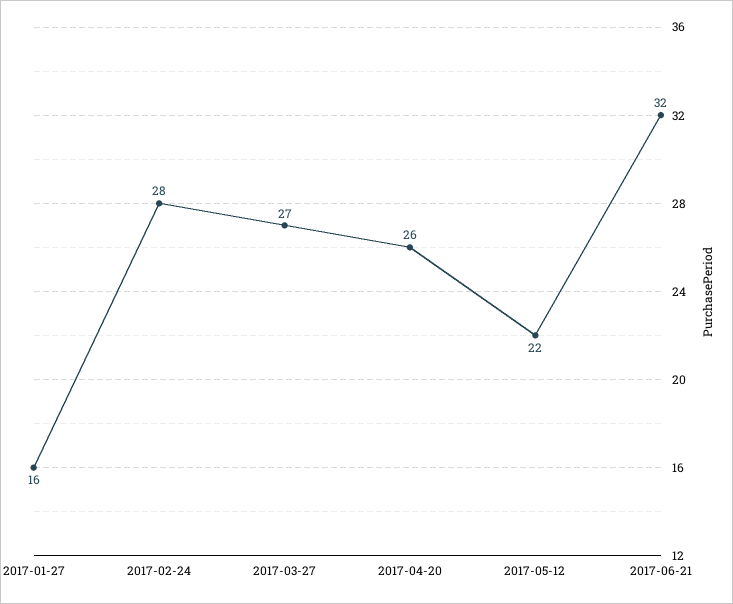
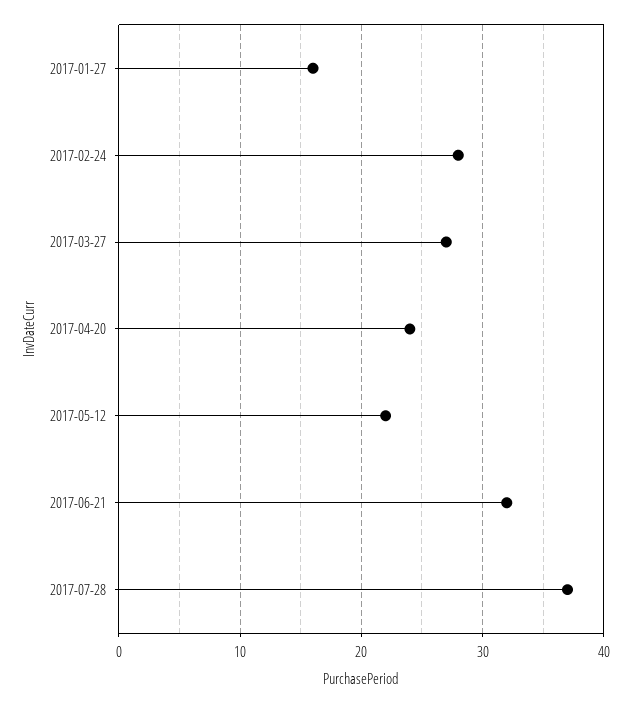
2017-04-20: 26 -> 24
2017-07-28: none -> 37

